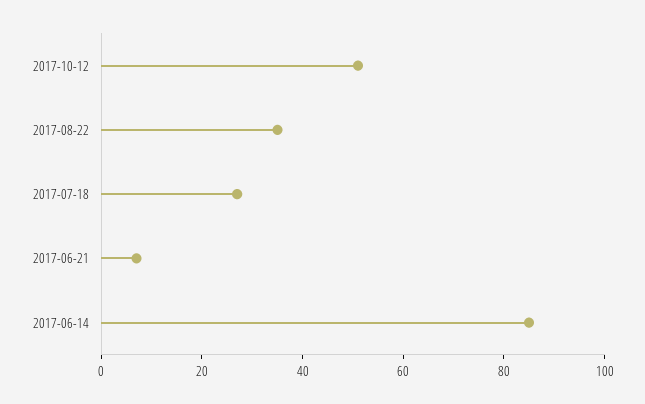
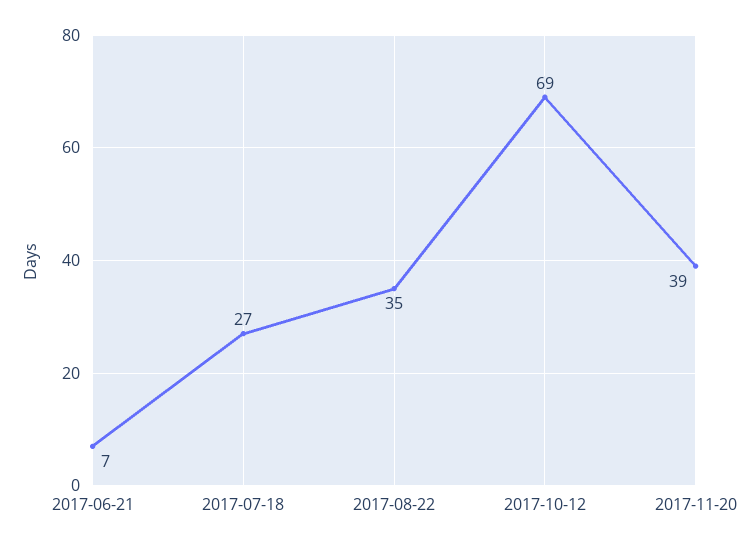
2017-10-12: 50 -> 69
2017-06-14: 85 -> none
2017-11-20: none -> 39

